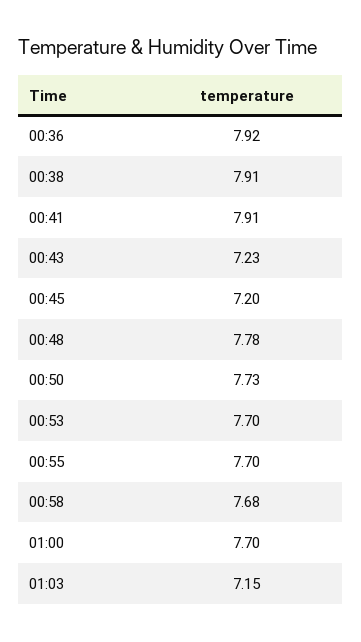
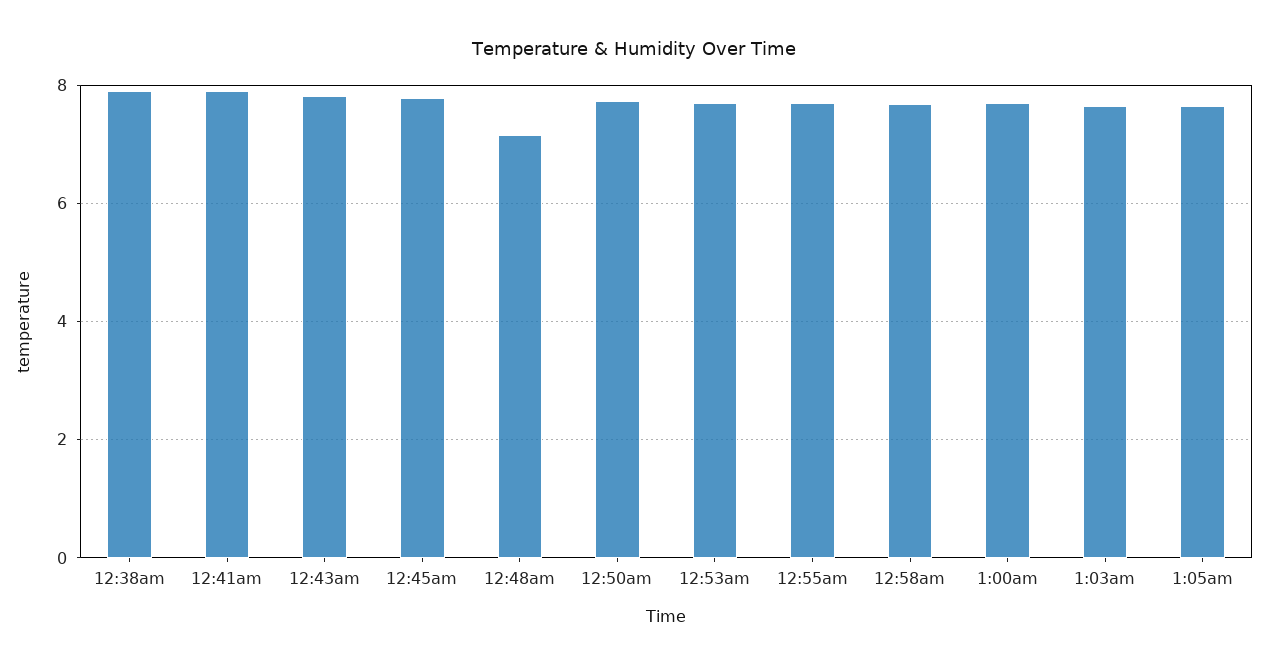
00:36: 7.92 -> none
00:43: 7.23 -> 7.8
00:45: 7.2 -> 7.8
00:48: 7.78 -> 7.2
01:03: 7.15 -> 7.6
1:05am: none -> 7.6

